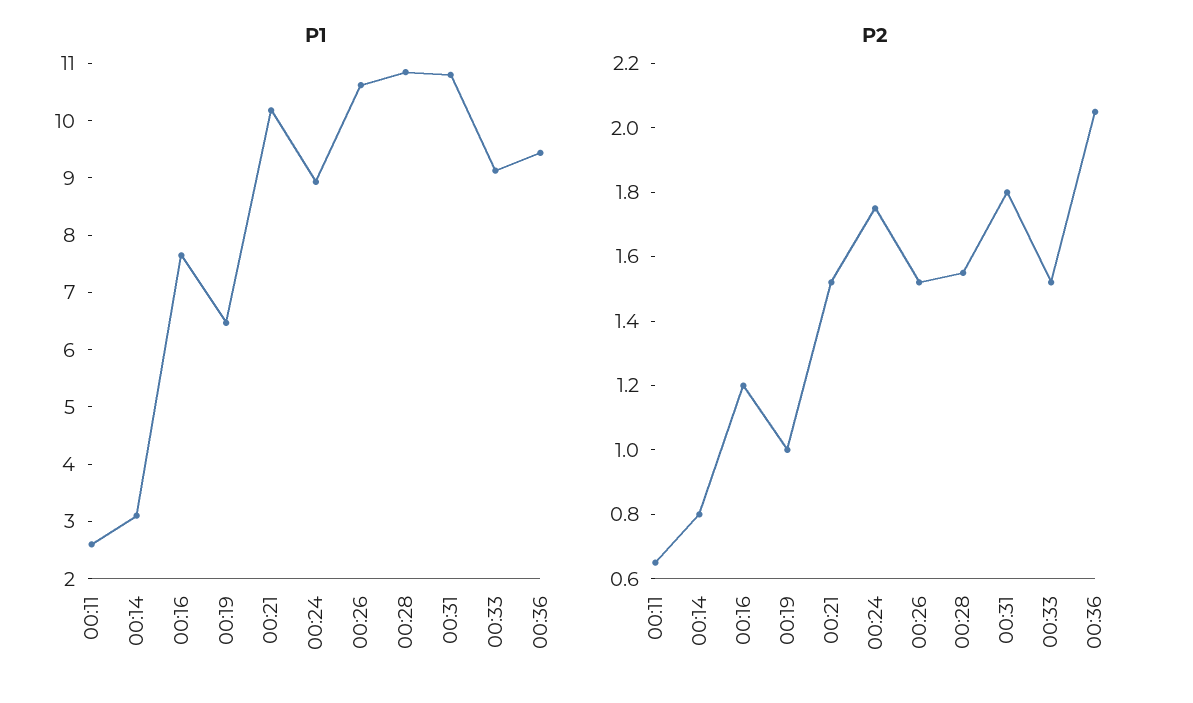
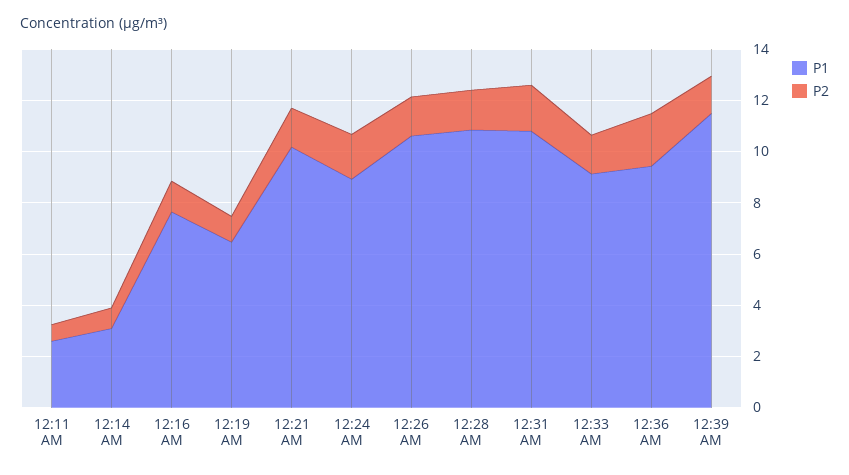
P1, 12:39 AM: none -> 11.5
P2, 12:39 AM: none -> 1.5

